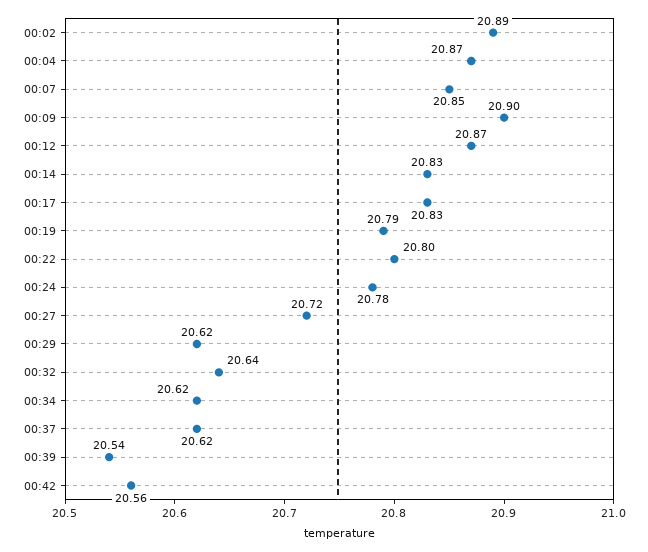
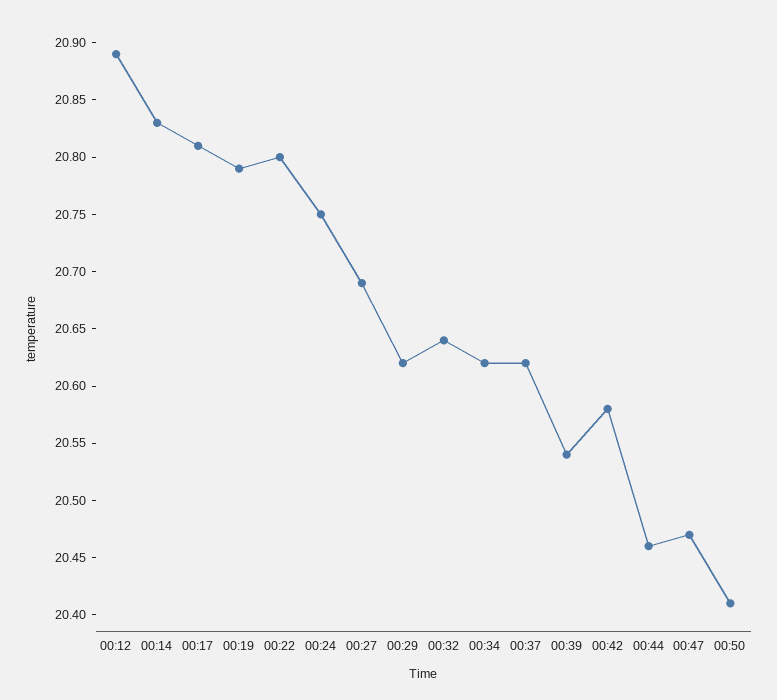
00:02: 20.89 -> none
00:04: 20.87 -> none
00:07: 20.85 -> none
00:09: 20.9 -> none
00:12: 20.87 -> 20.89
00:17: 20.83 -> 20.81
00:24: 20.78 -> 20.75
00:27: 20.72 -> 20.69
00:42: 20.56 -> 20.58
00:44: none -> 20.46
00:47: none -> 20.47
00:50: none -> 20.41

